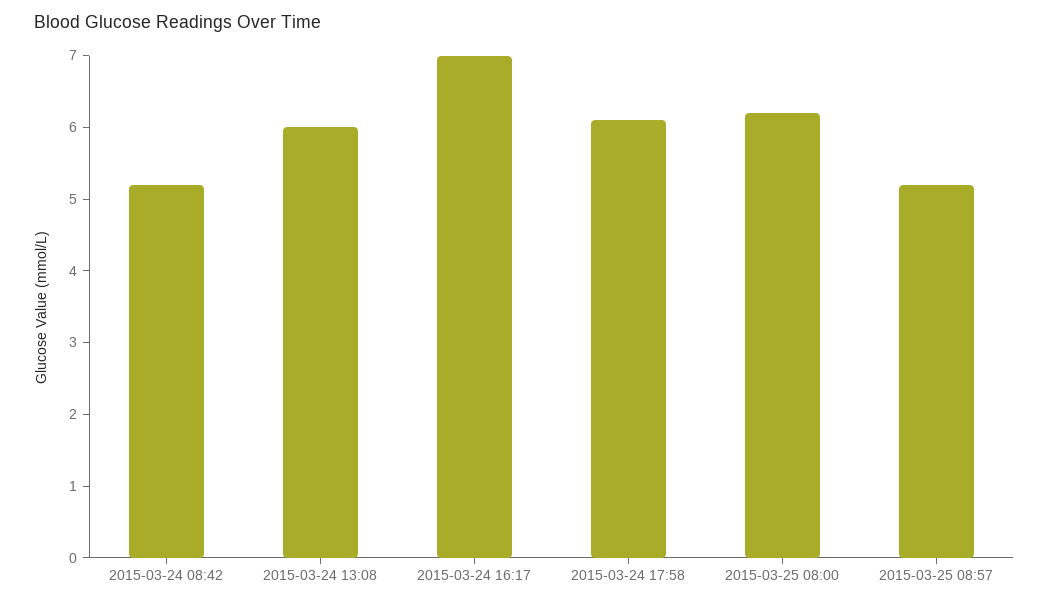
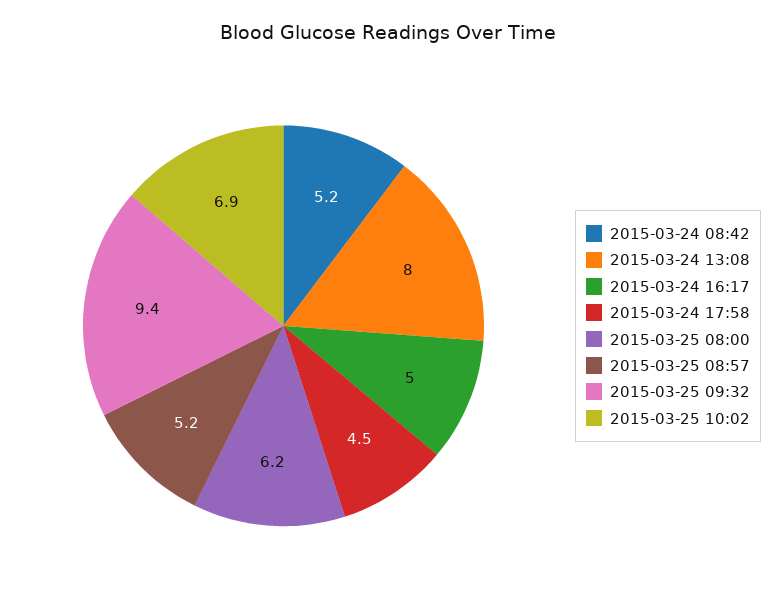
2015-03-24 13:08: 6 -> 8
2015-03-24 16:17: 7 -> 5
2015-03-24 17:58: 6 -> 4.5
2015-03-25 09:32: none -> 9.4
2015-03-25 10:02: none -> 6.9

